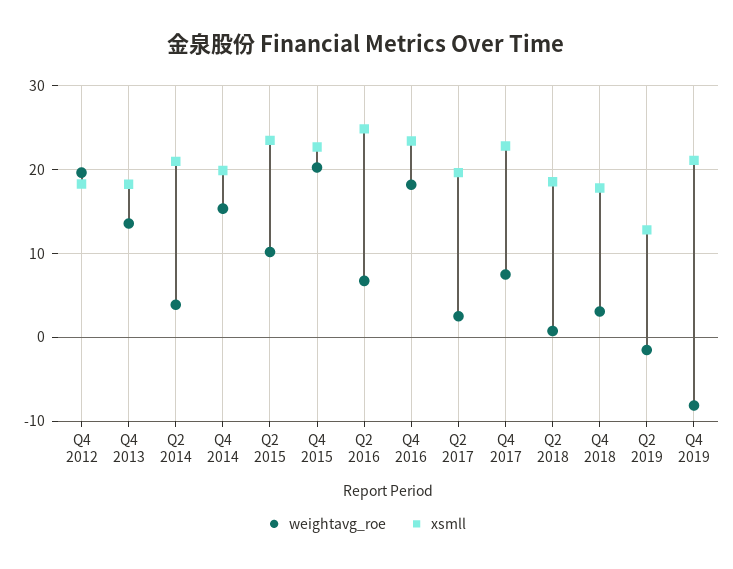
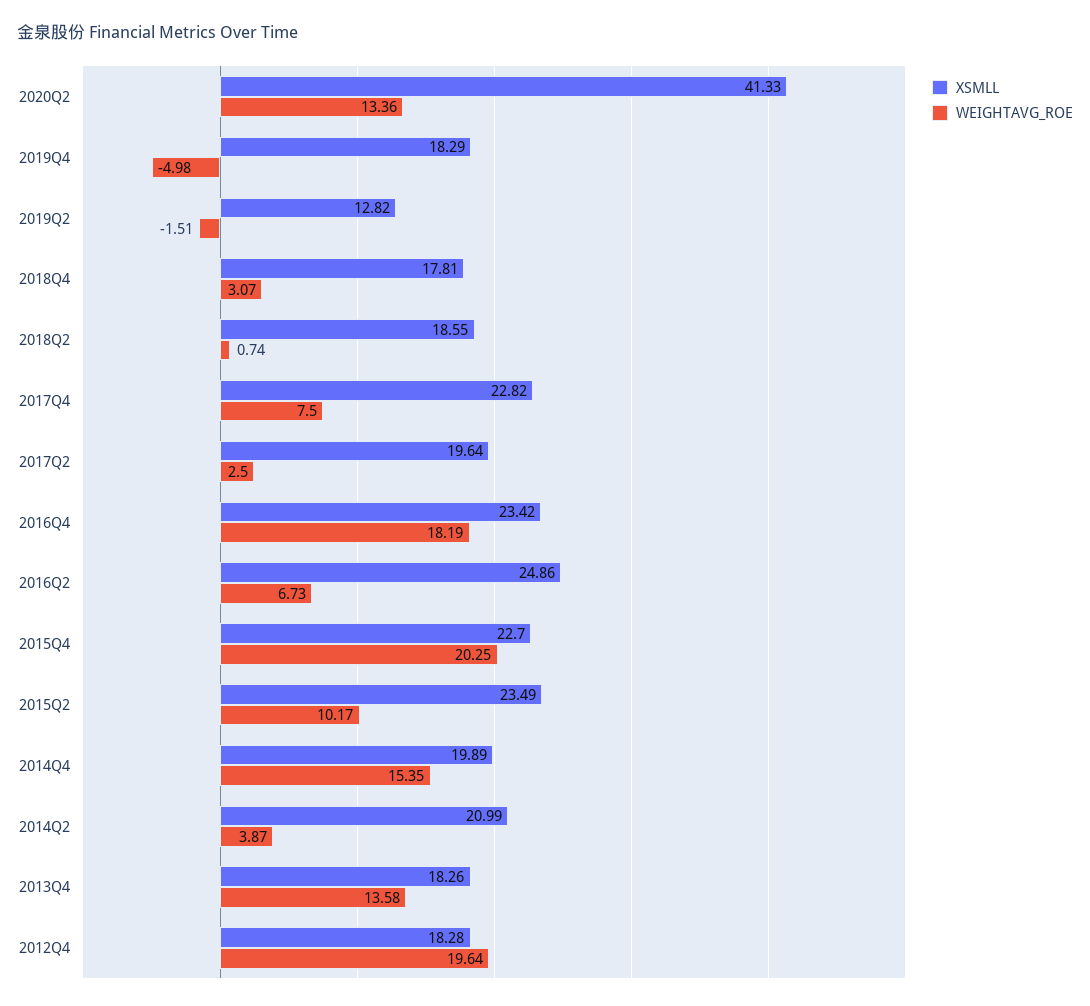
weightavg_roe, Q4 2019: -8 -> -4.98
xsmll, Q4 2019: 21 -> 18.29
xsmll, 2020Q2: none -> 41.33
weightavg_roe, 2020Q2: none -> 13.36

